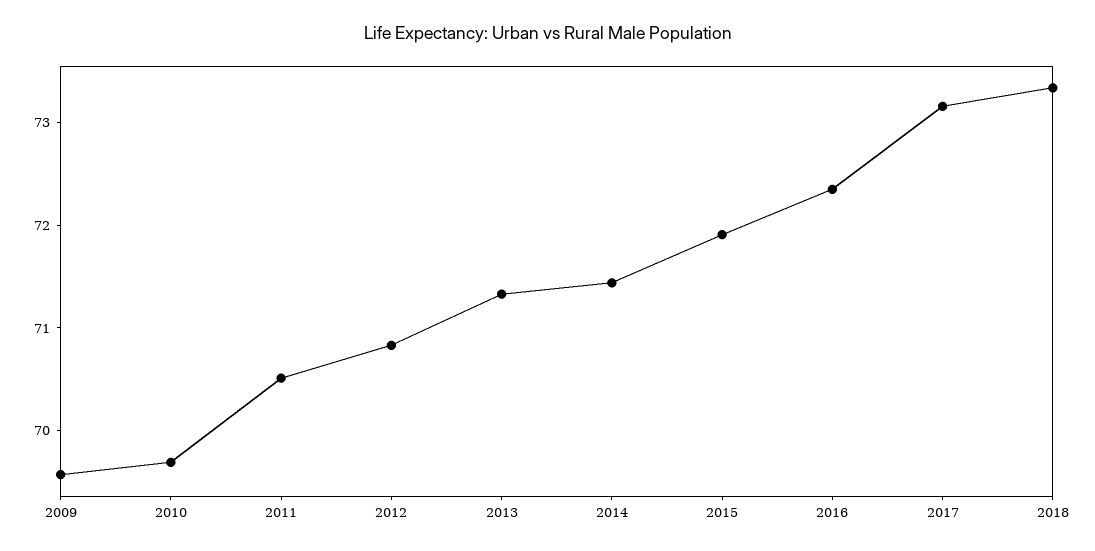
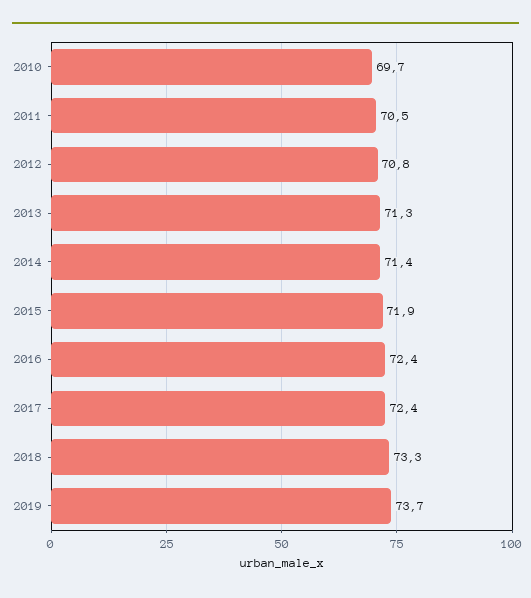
2009: 69.6 -> none
2017: 73.2 -> 72.4
2019: none -> 73.7

